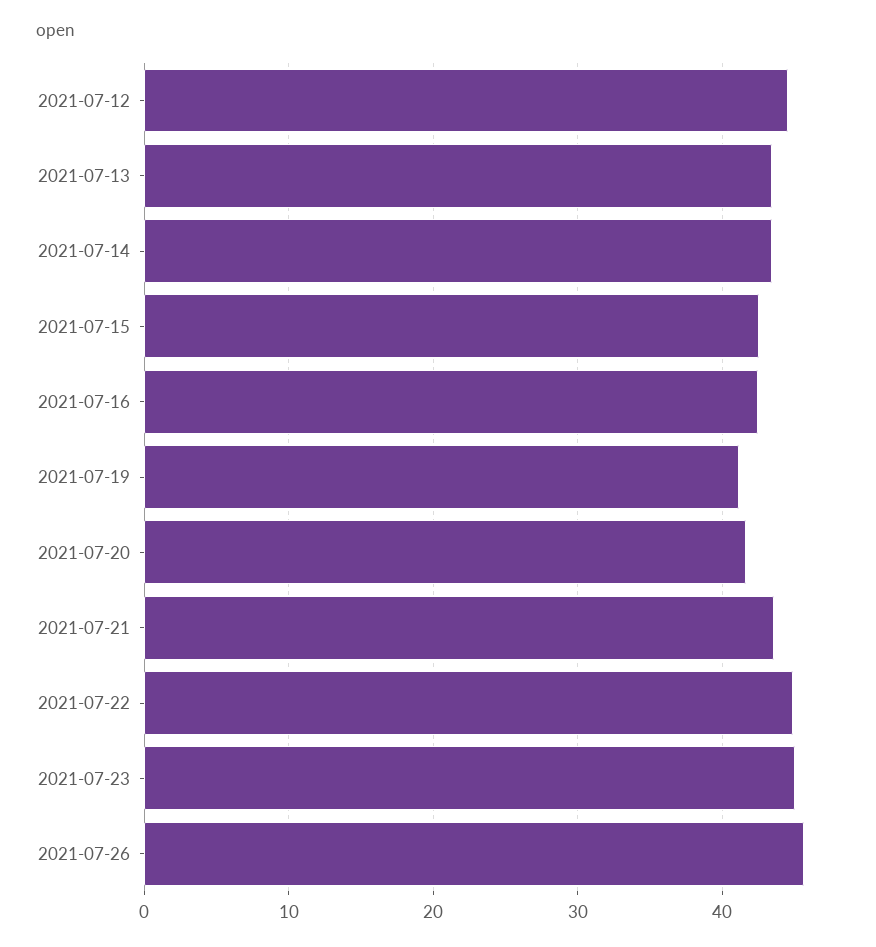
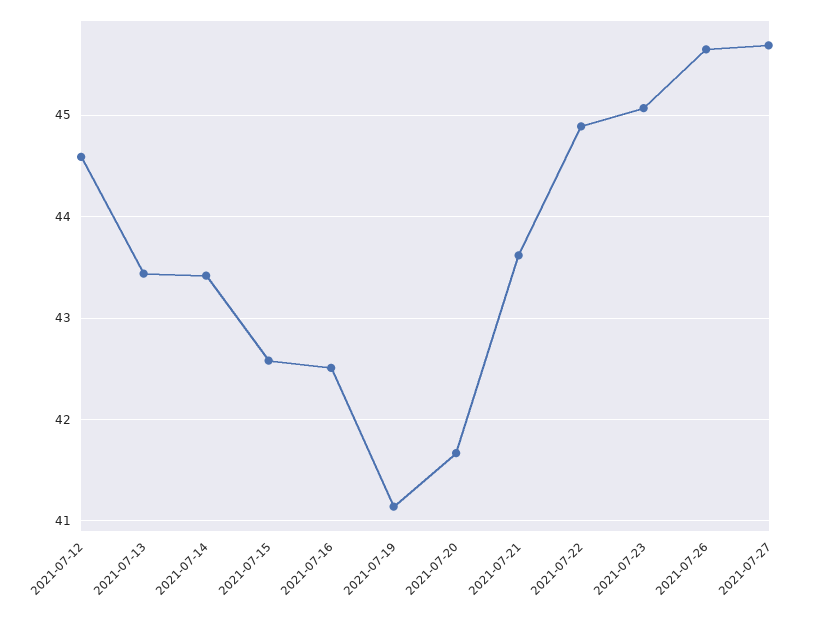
2021-07-27: none -> 45.7

